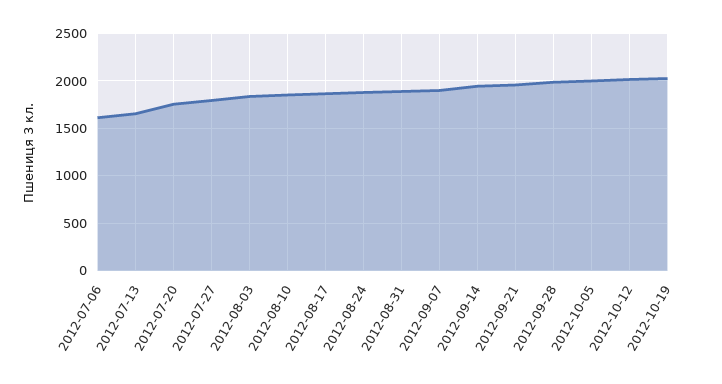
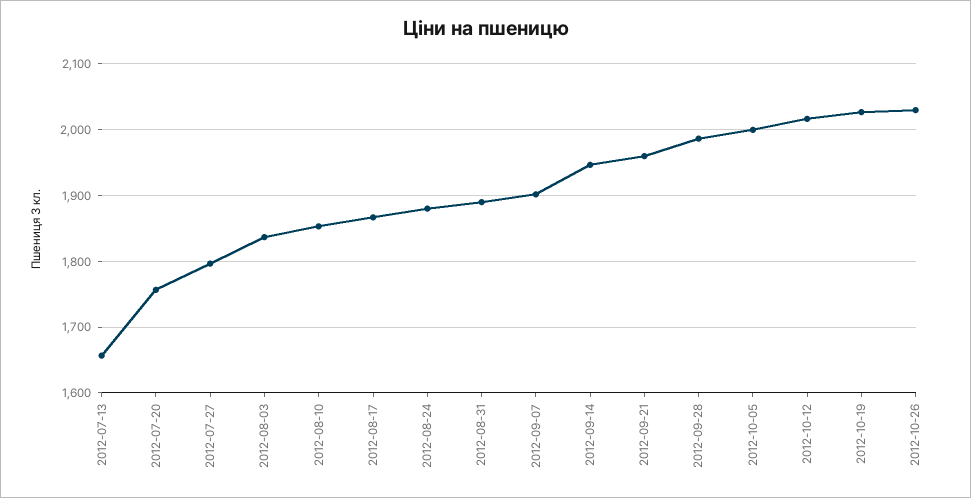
2012-07-06: 1600 -> none
2012-10-26: none -> 2030

